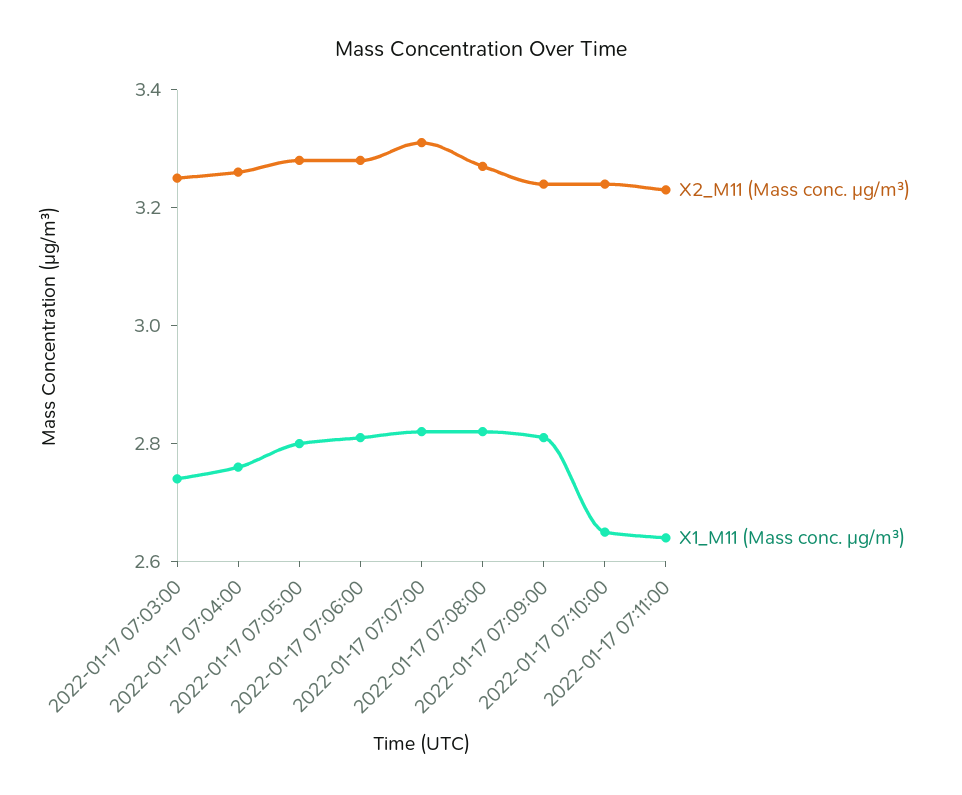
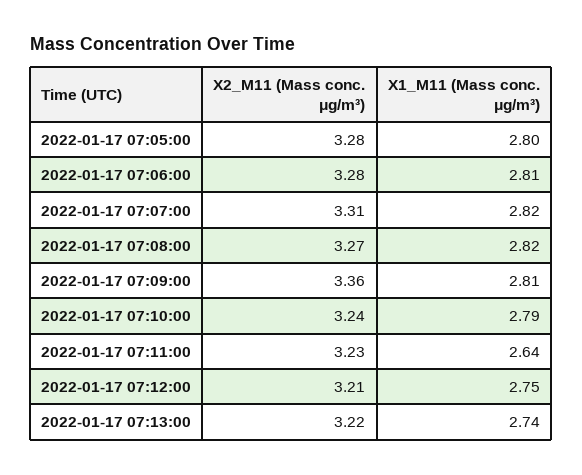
X2_M11 (Mass conc. μg/m³), 2022-01-17 07:03:00: 3.25 -> none
X1_M11 (Mass conc. μg/m³), 2022-01-17 07:03:00: 2.75 -> none
X2_M11 (Mass conc. μg/m³), 2022-01-17 07:04:00: 3.25 -> none
X1_M11 (Mass conc. μg/m³), 2022-01-17 07:04:00: 2.75 -> none
X2_M11 (Mass conc. μg/m³), 2022-01-17 07:09:00: 3.25 -> 3.36
X1_M11 (Mass conc. μg/m³), 2022-01-17 07:10:00: 2.65 -> 2.79
X2_M11 (Mass conc. μg/m³), 2022-01-17 07:12:00: none -> 3.21
X1_M11 (Mass conc. μg/m³), 2022-01-17 07:12:00: none -> 2.75
X2_M11 (Mass conc. μg/m³), 2022-01-17 07:13:00: none -> 3.22
X1_M11 (Mass conc. μg/m³), 2022-01-17 07:13:00: none -> 2.74

